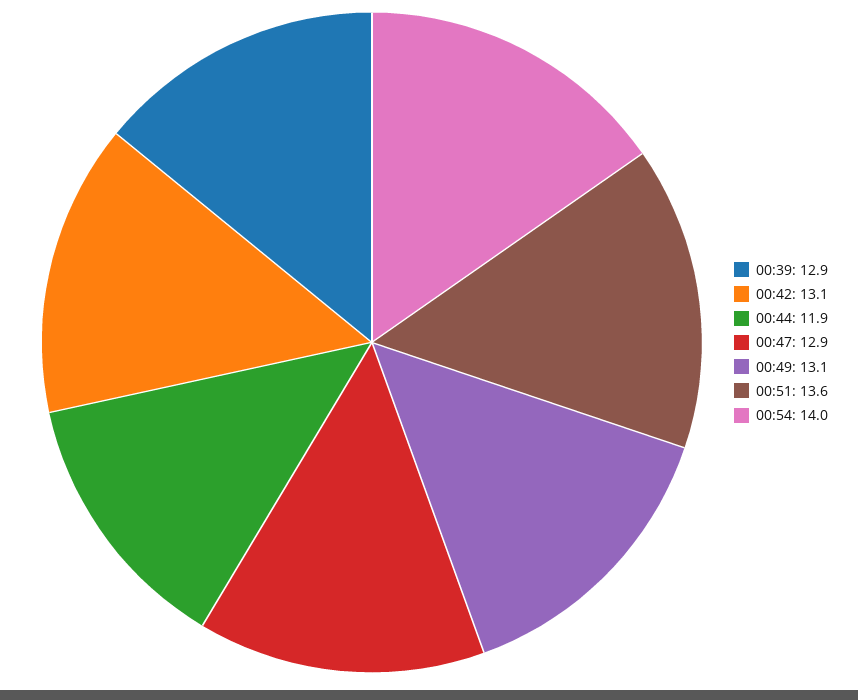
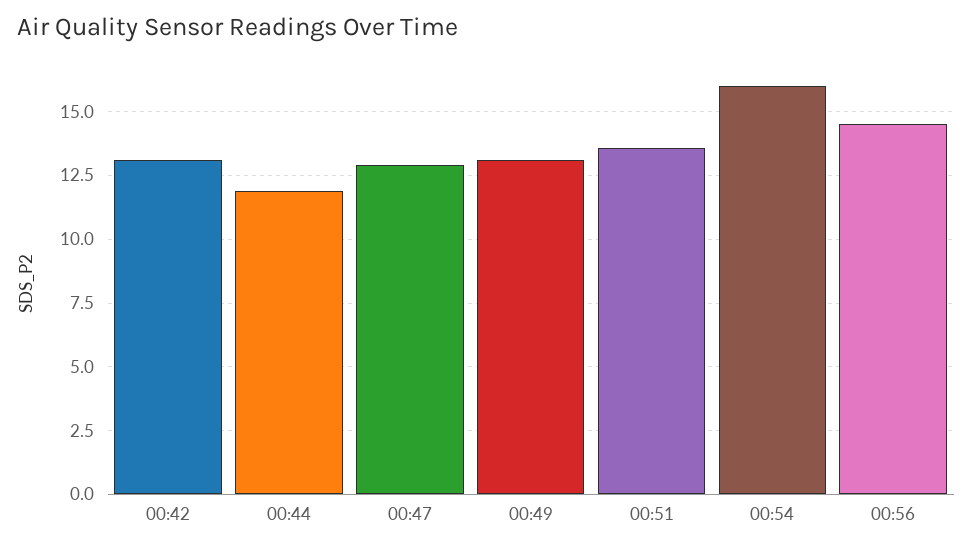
00:39: 12.9 -> none
00:54: 14 -> 16
00:56: none -> 14.5

